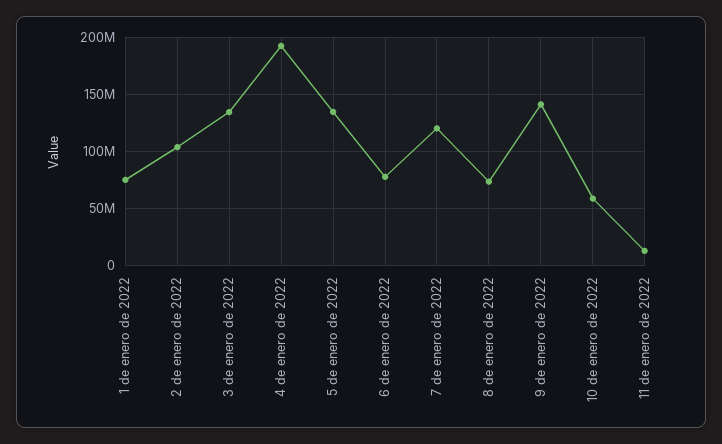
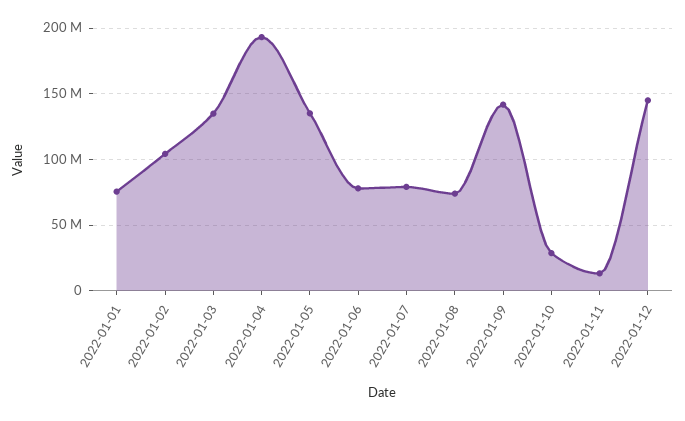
7 de enero de 2022: 120000000 -> 80000000
10 de enero de 2022: 60000000 -> 30000000
2022-01-12: none -> 145000000

